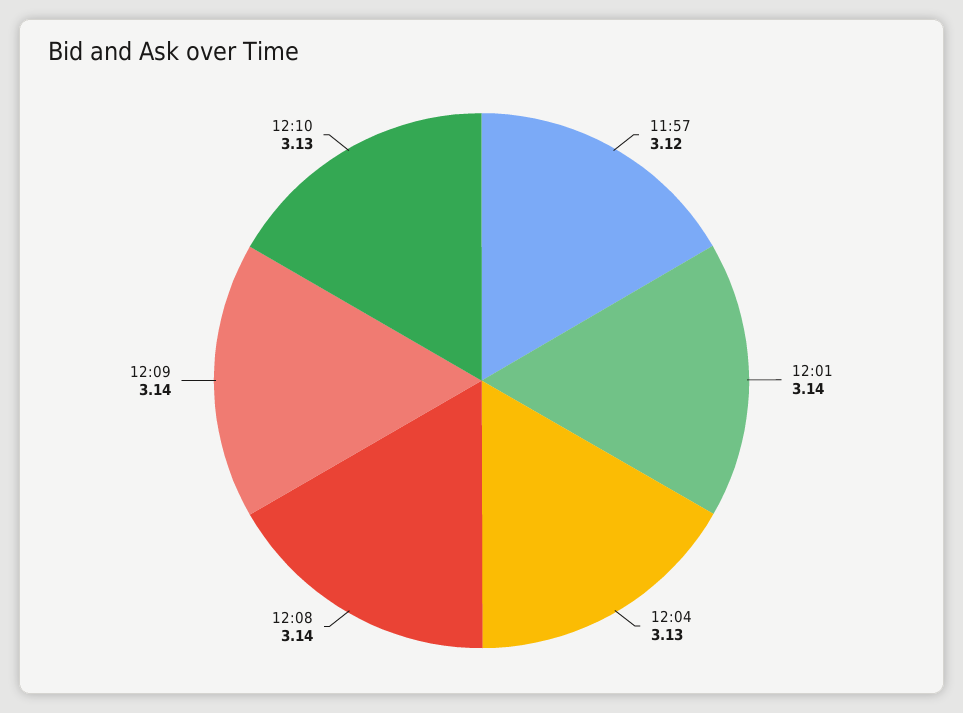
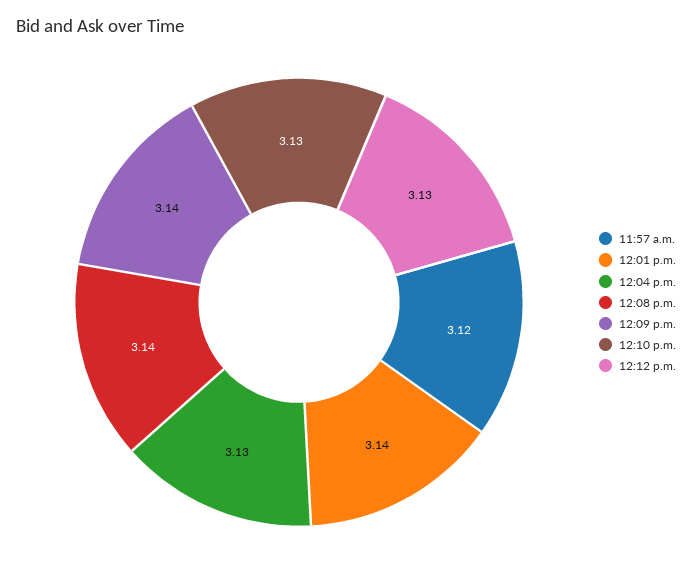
12:12 p.m.: none -> 3.13

